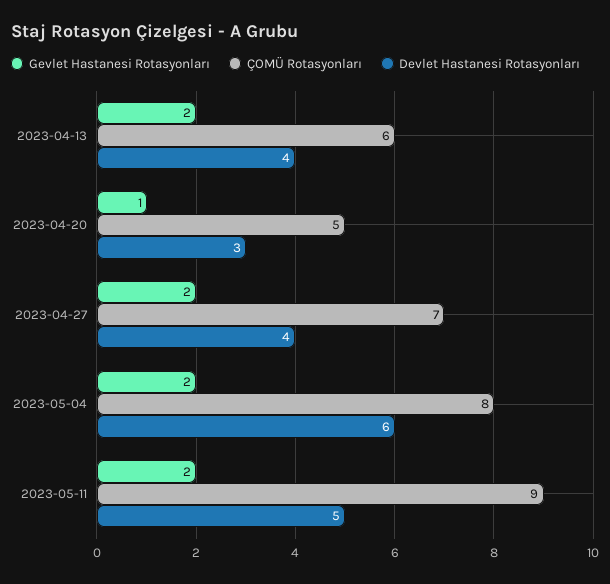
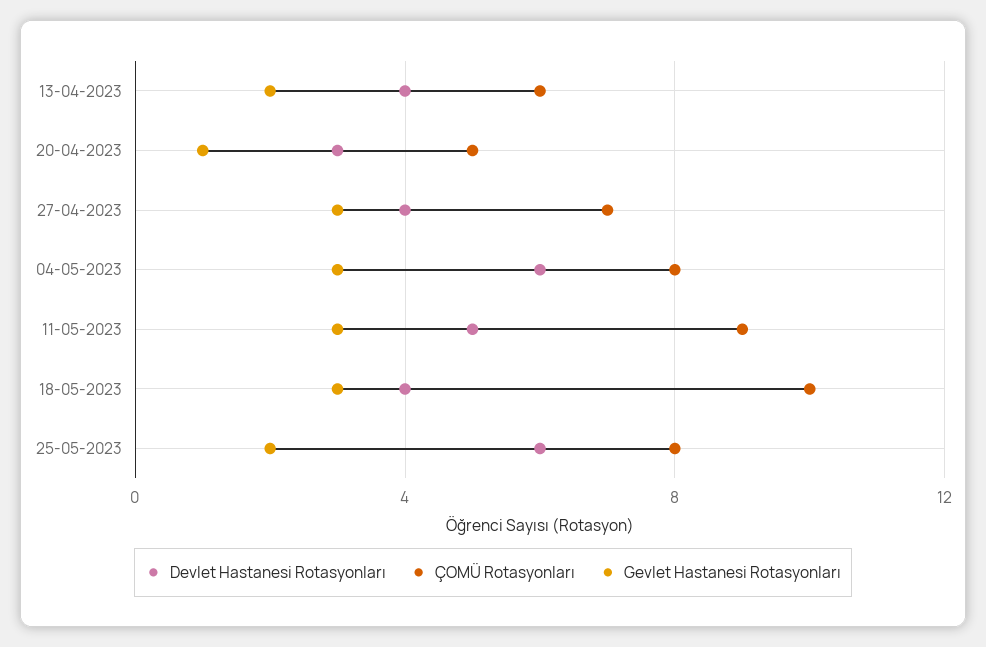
Gevlet Hastanesi Rotasyonları, 2023-04-27: 2 -> 3
Gevlet Hastanesi Rotasyonları, 2023-05-04: 2 -> 3
Gevlet Hastanesi Rotasyonları, 2023-05-11: 2 -> 3
Devlet Hastanesi Rotasyonları, 18-05-2023: none -> 4
ÇOMÜ Rotasyonları, 18-05-2023: none -> 10
Gevlet Hastanesi Rotasyonları, 18-05-2023: none -> 3
Devlet Hastanesi Rotasyonları, 25-05-2023: none -> 6
ÇOMÜ Rotasyonları, 25-05-2023: none -> 8
Gevlet Hastanesi Rotasyonları, 25-05-2023: none -> 2

